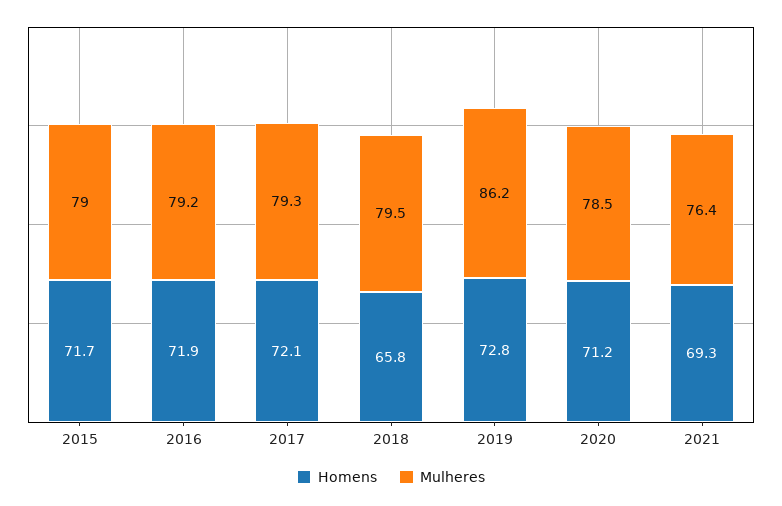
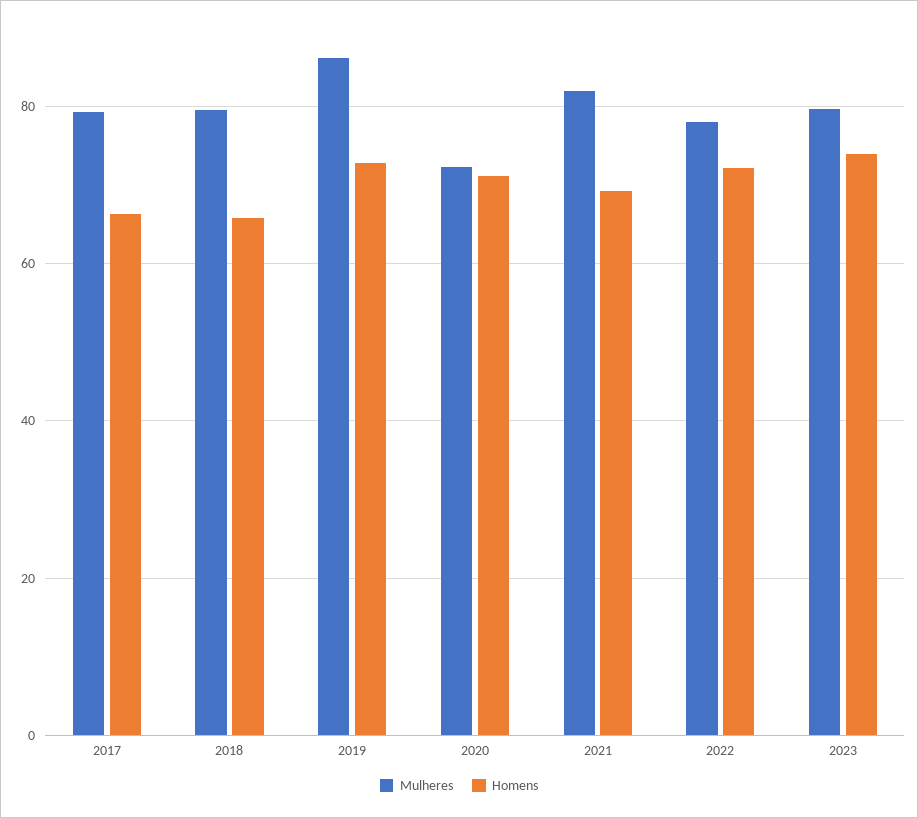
Homens, 2015: 71.7 -> none
Mulheres, 2015: 79 -> none
Homens, 2016: 71.9 -> none
Mulheres, 2016: 79.2 -> none
Homens, 2017: 72.1 -> 66
Mulheres, 2020: 78.5 -> 72
Mulheres, 2021: 76.4 -> 82
Mulheres, 2022: none -> 78
Homens, 2022: none -> 72
Mulheres, 2023: none -> 80
Homens, 2023: none -> 74

